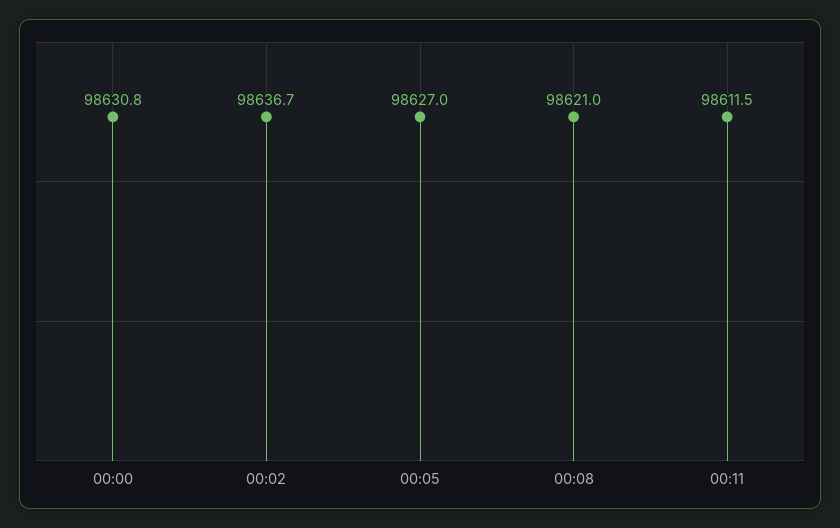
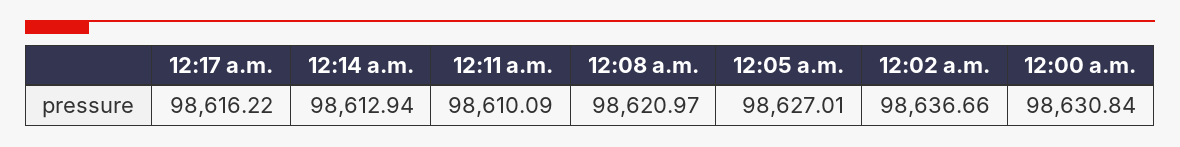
00:11: 98611.5 -> 98610.09
12:17 a.m.: none -> 98616.22
12:14 a.m.: none -> 98612.94

